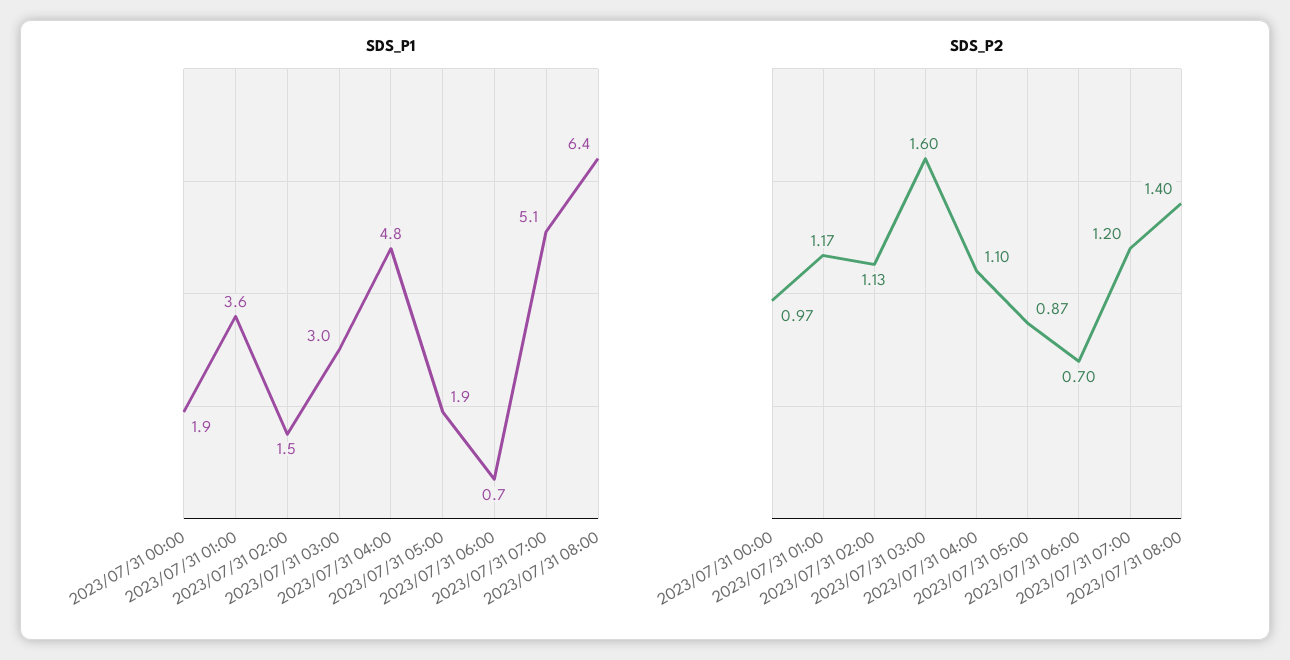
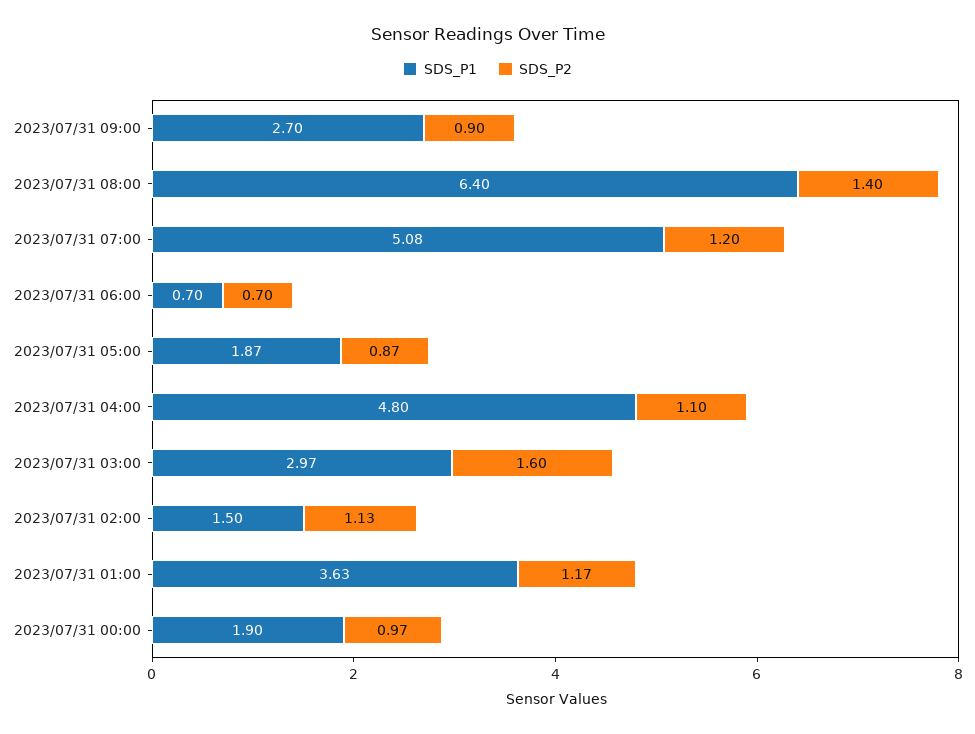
SDS_P1, 2023/07/31 09:00: none -> 2.7
SDS_P2, 2023/07/31 09:00: none -> 0.9

